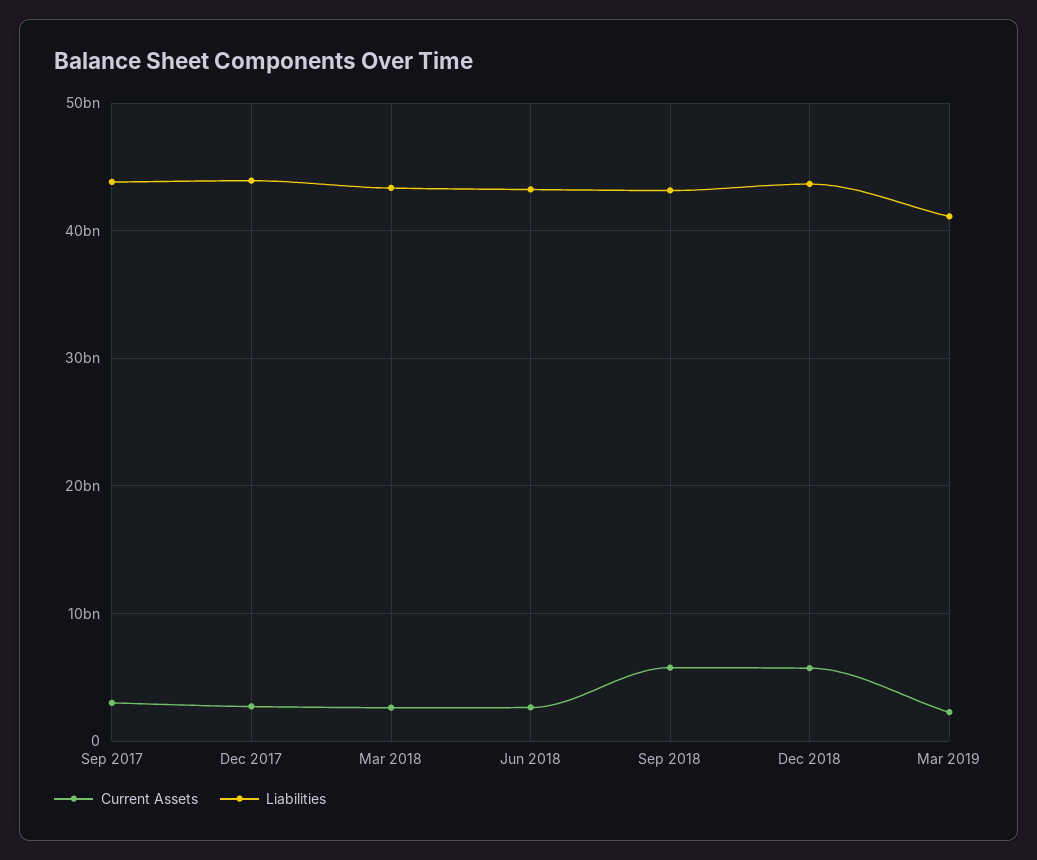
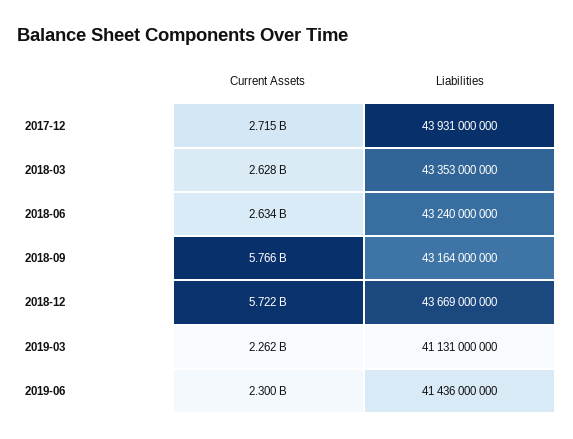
Current Assets, Sep 2017: 3000000000 -> none
Liabilities, Sep 2017: 44000000000 -> none
Current Assets, 2019-06: none -> 2300000000
Liabilities, 2019-06: none -> 41436000000

